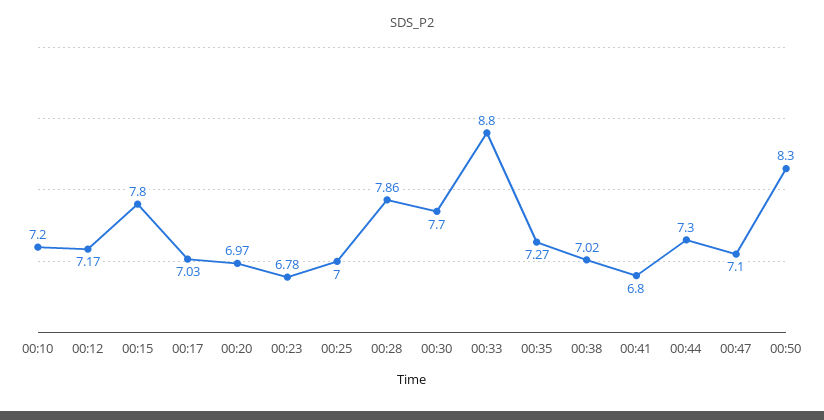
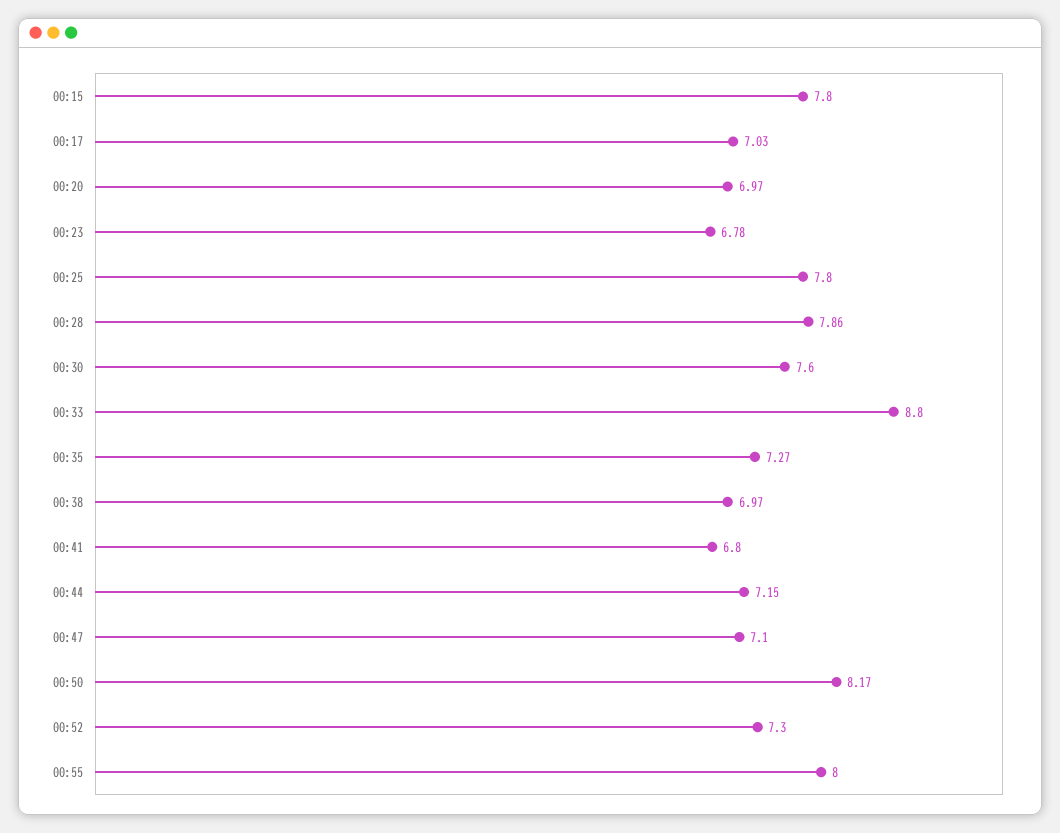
00:10: 7.2 -> none
00:12: 7.17 -> none
00:25: 7 -> 7.8
00:30: 7.7 -> 7.6
00:38: 7.02 -> 6.97
00:44: 7.3 -> 7.15
00:50: 8.3 -> 8.17
00:52: none -> 7.3
00:55: none -> 8

